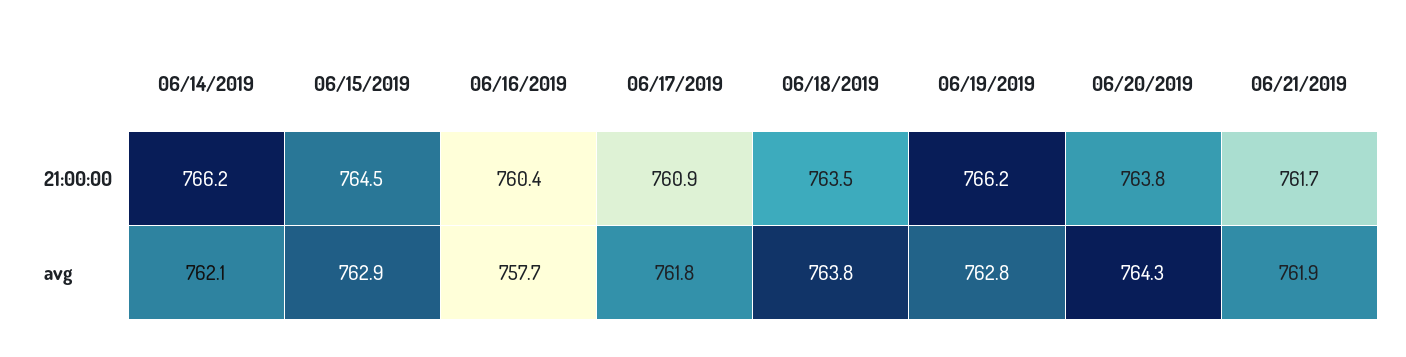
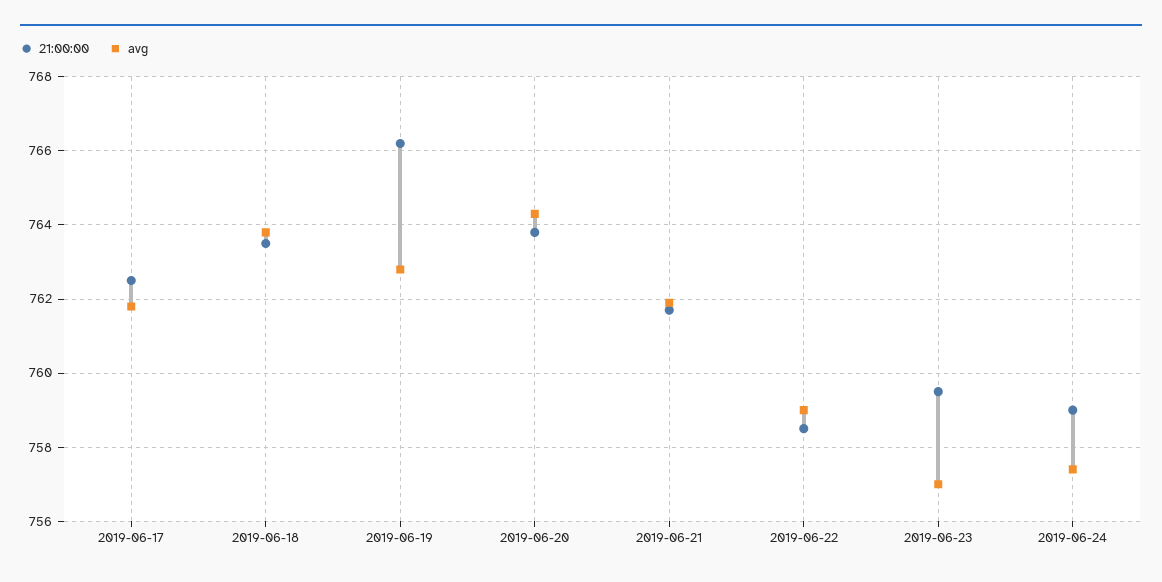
21:00:00, 06/14/2019: 766.2 -> none
21:00:00, 06/15/2019: 764.5 -> none
21:00:00, 06/16/2019: 760.4 -> none
21:00:00, 06/17/2019: 760.9 -> 762.5
avg, 06/14/2019: 762.1 -> none
avg, 06/15/2019: 762.9 -> none
avg, 06/16/2019: 757.7 -> none
21:00:00, 2019-06-22: none -> 758.5
avg, 2019-06-22: none -> 759
21:00:00, 2019-06-23: none -> 759.5
avg, 2019-06-23: none -> 757
21:00:00, 2019-06-24: none -> 759
avg, 2019-06-24: none -> 757.5

